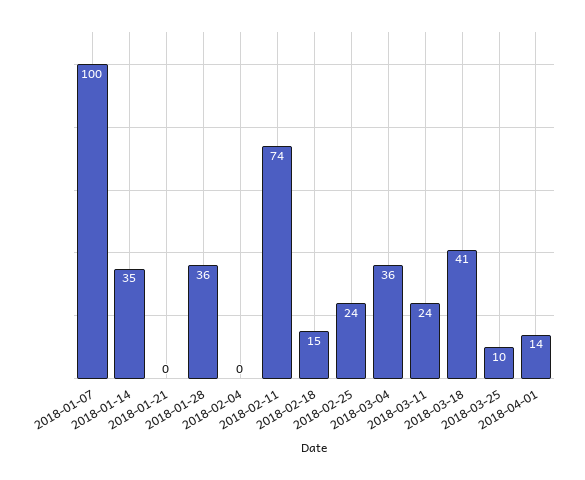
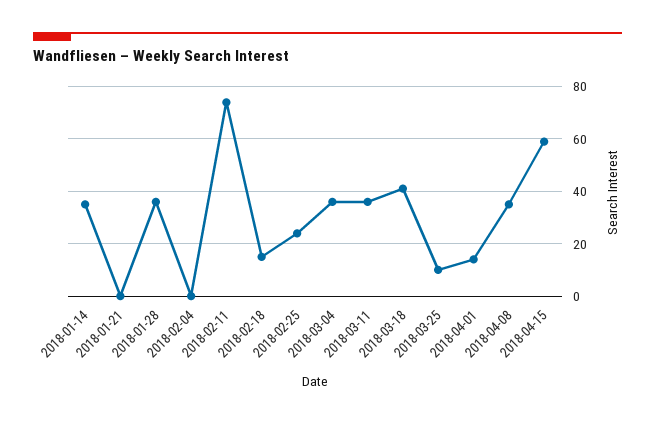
2018-01-07: 100 -> none
2018-03-11: 24 -> 35
2018-04-08: none -> 35
2018-04-15: none -> 60

